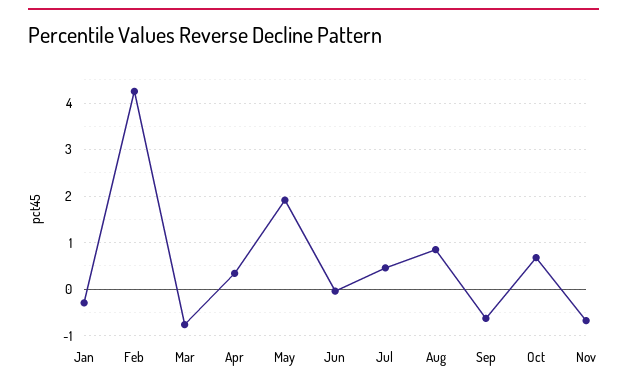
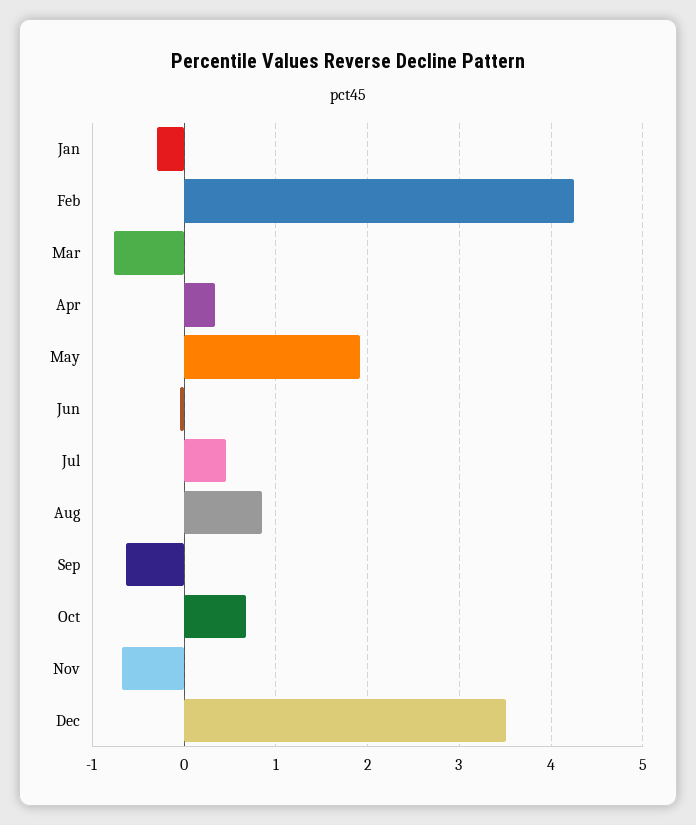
Dec: none -> 3.5

